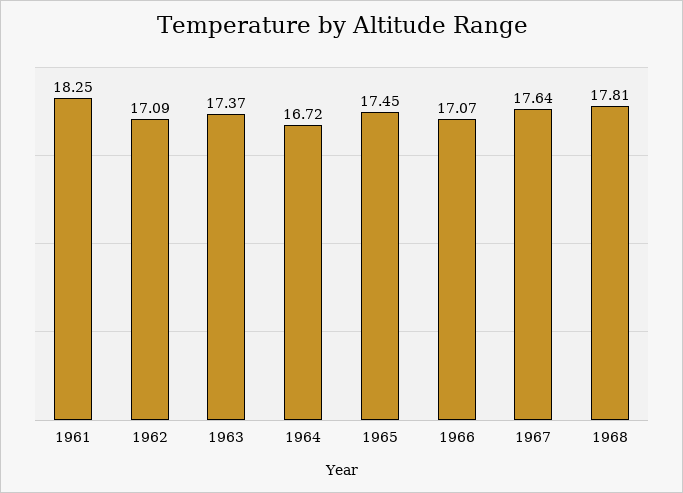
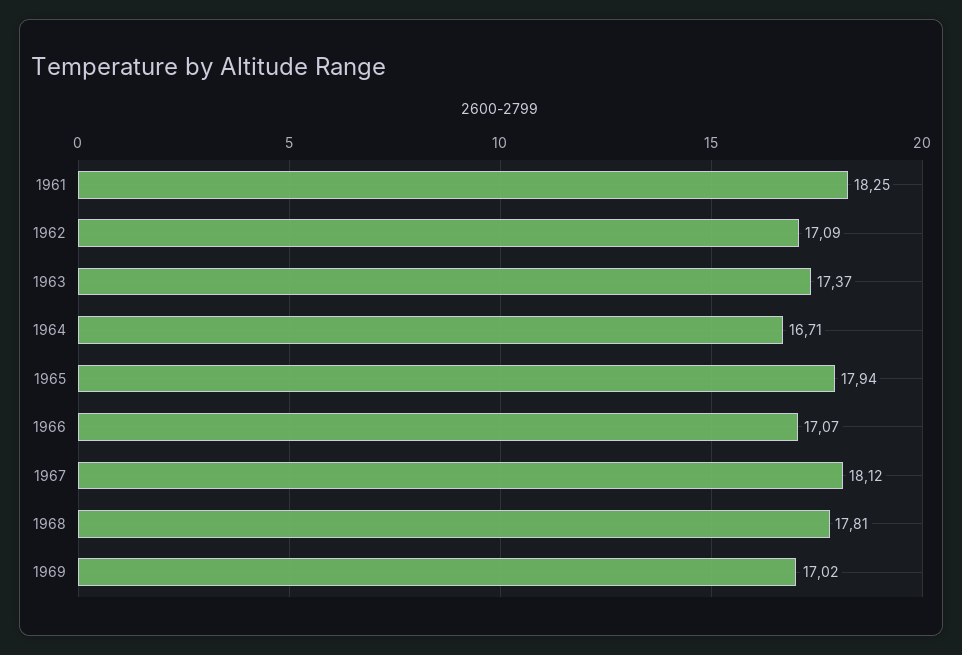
1964: 16.72 -> 16.71
1965: 17.45 -> 17.94
1967: 17.64 -> 18.12
1969: none -> 17.02

